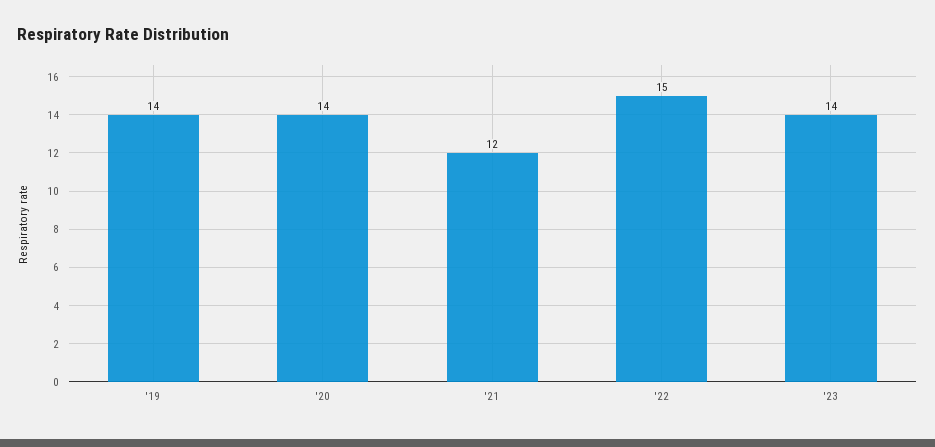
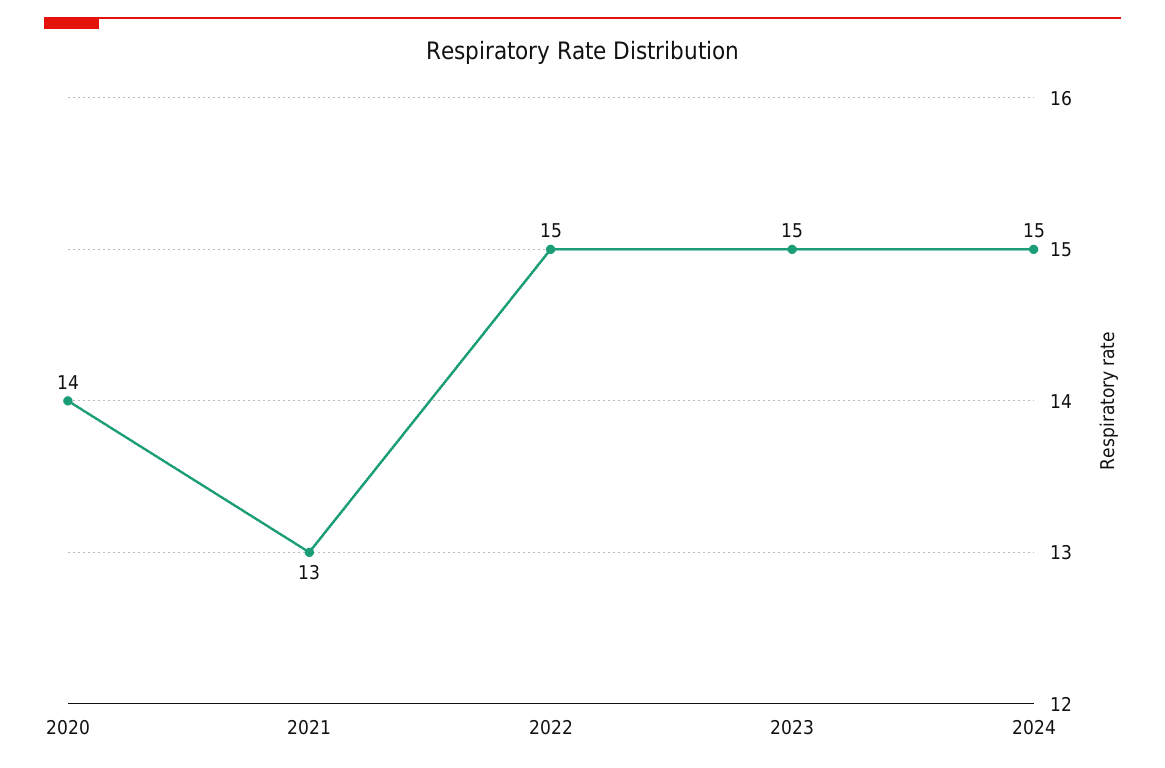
'19: 14 -> none
'21: 12 -> 13
'23: 14 -> 15
2024: none -> 15

